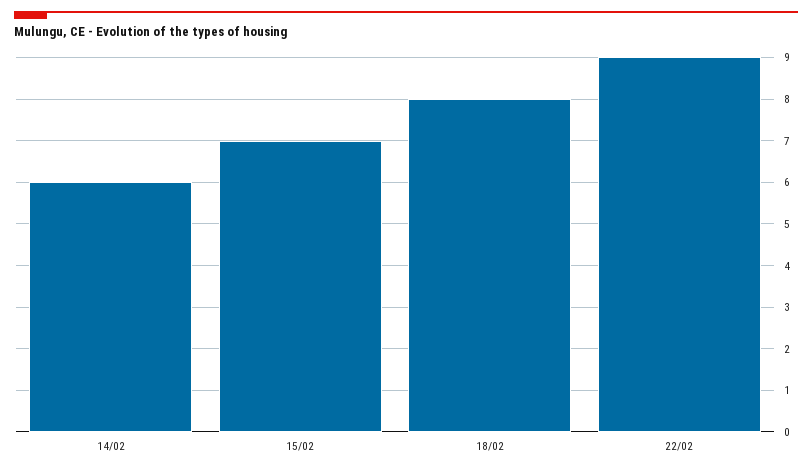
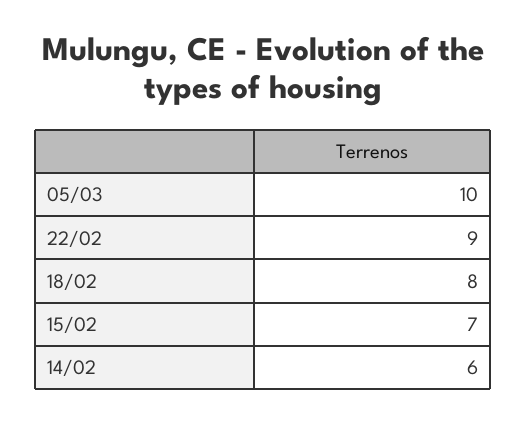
05/03: none -> 10

